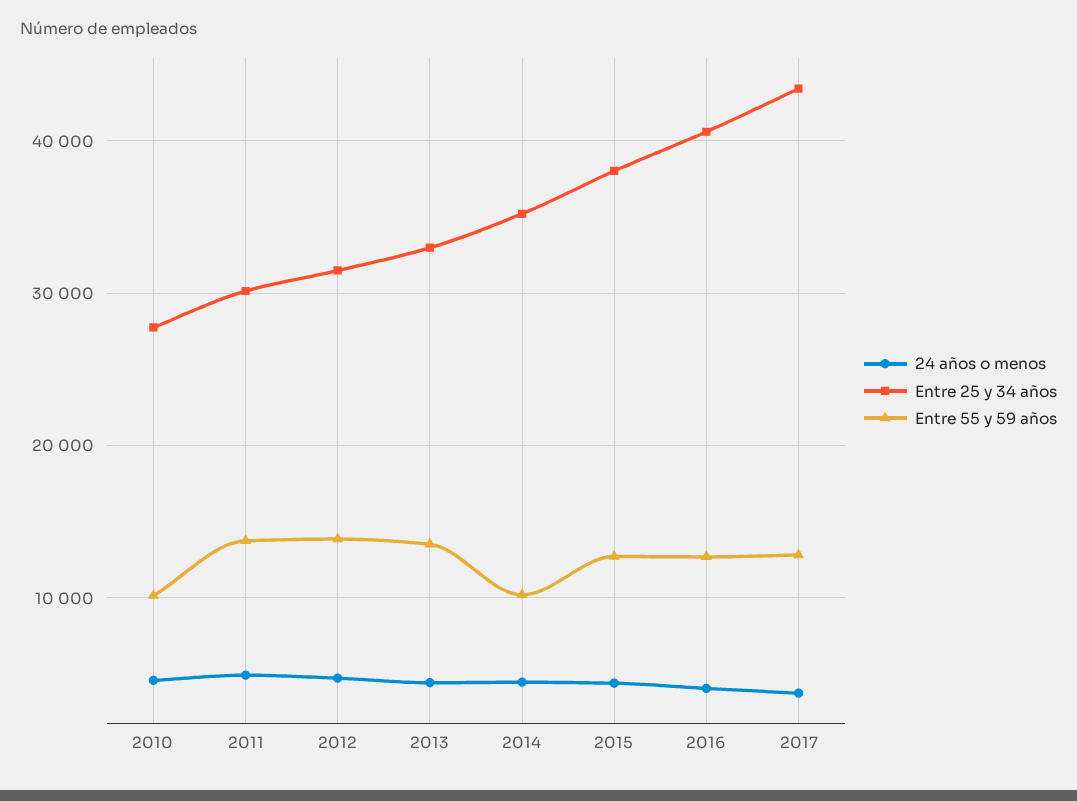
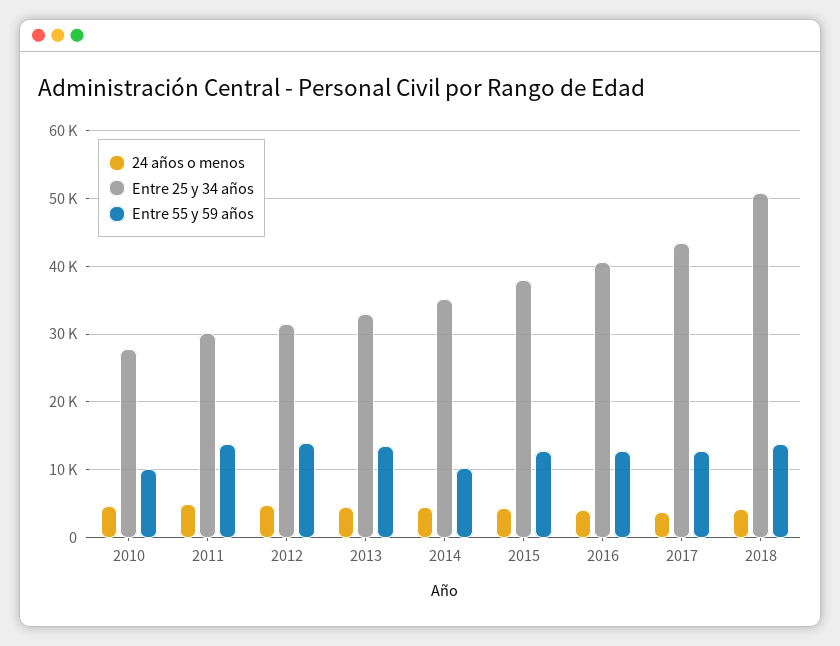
24 años o menos, 2018: none -> 4000
Entre 25 y 34 años, 2018: none -> 51000
Entre 55 y 59 años, 2018: none -> 14000

